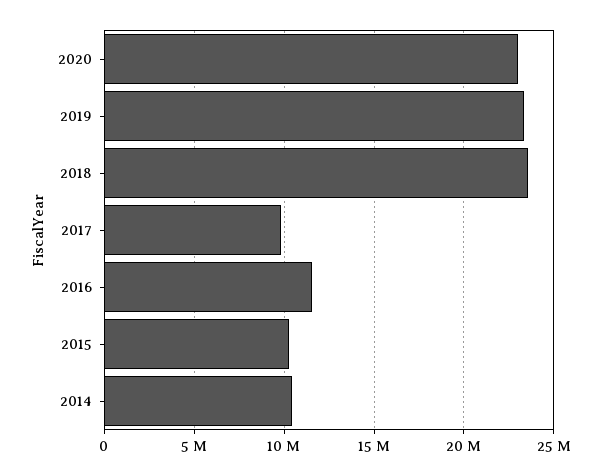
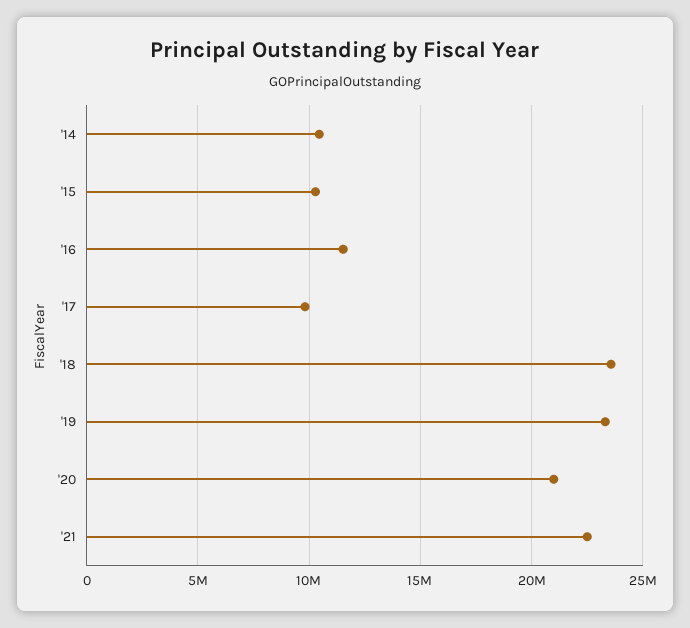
2020: 23000000 -> 21000000
'21: none -> 22500000

